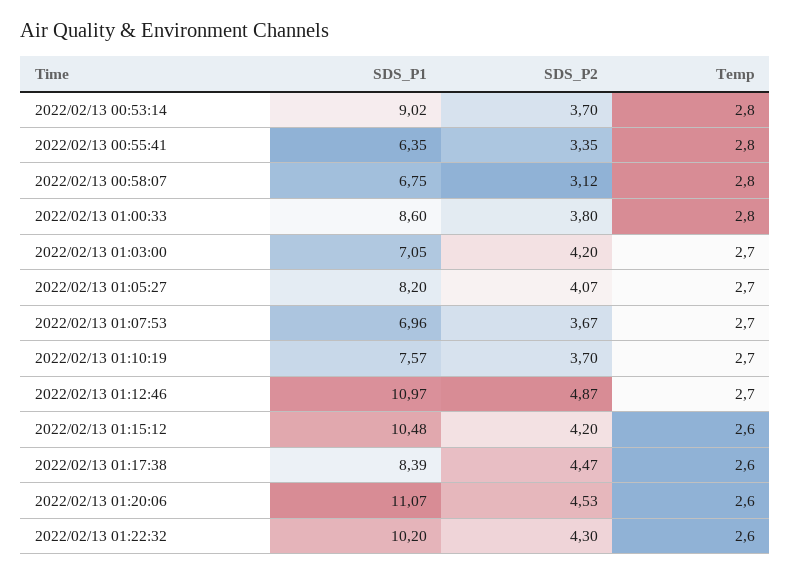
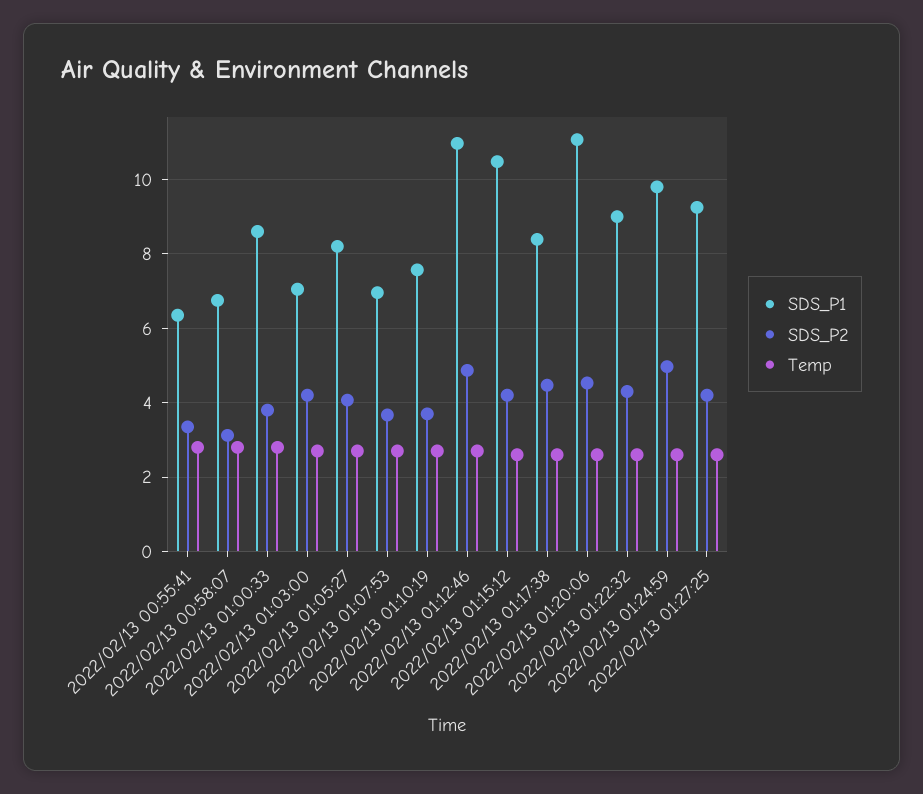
SDS_P1, 2022/02/13 00:53:14: 9.02 -> none
SDS_P2, 2022/02/13 00:53:14: 3.7 -> none
Temp, 2022/02/13 00:53:14: 2.8 -> none
SDS_P1, 2022/02/13 01:22:32: 10.2 -> 9
SDS_P1, 2022/02/13 01:24:59: none -> 9.8
SDS_P2, 2022/02/13 01:24:59: none -> 5
Temp, 2022/02/13 01:24:59: none -> 2.6
SDS_P1, 2022/02/13 01:27:25: none -> 9.2
SDS_P2, 2022/02/13 01:27:25: none -> 4.2
Temp, 2022/02/13 01:27:25: none -> 2.6

